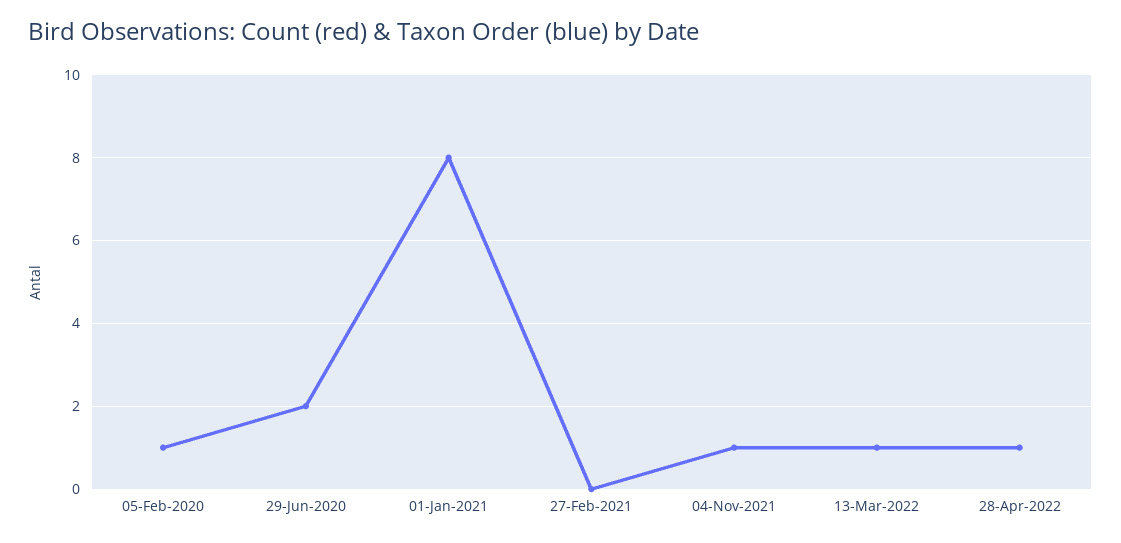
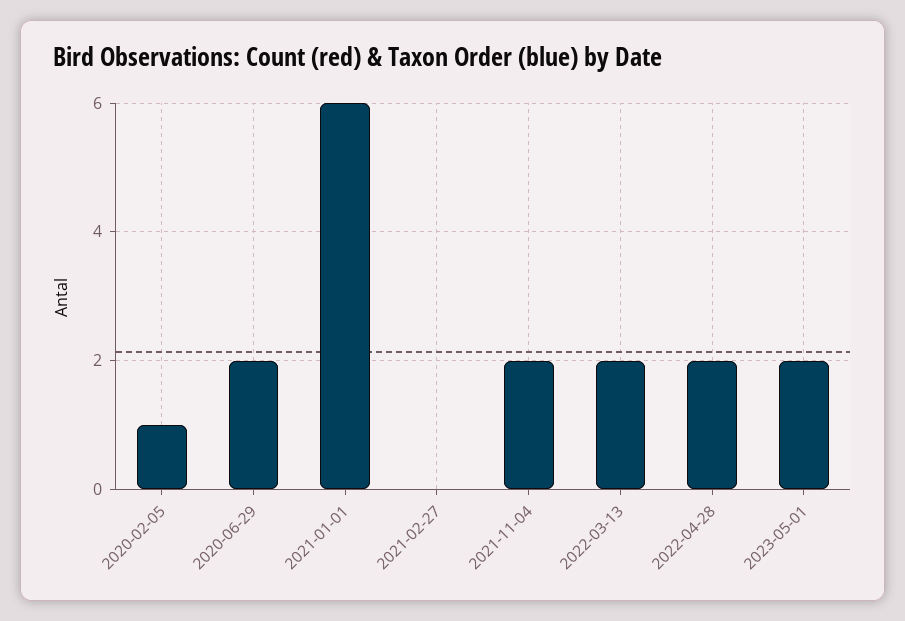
01-Jan-2021: 8 -> 6
04-Nov-2021: 1 -> 2
13-Mar-2022: 1 -> 2
28-Apr-2022: 1 -> 2
2023-05-01: none -> 2

